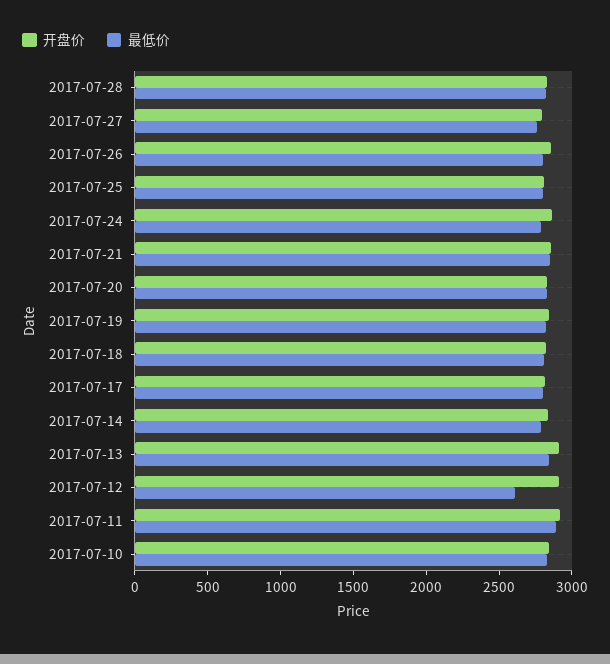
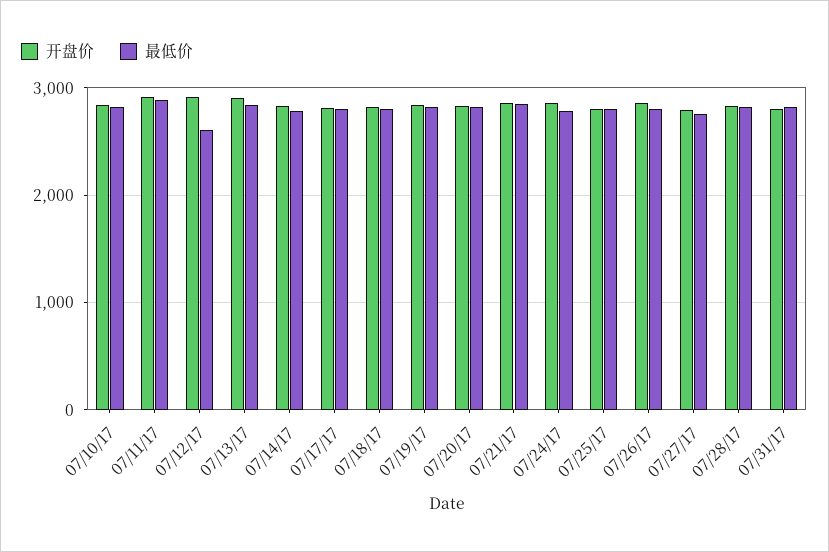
开盘价, 07/31/17: none -> 2800
最低价, 07/31/17: none -> 2800

